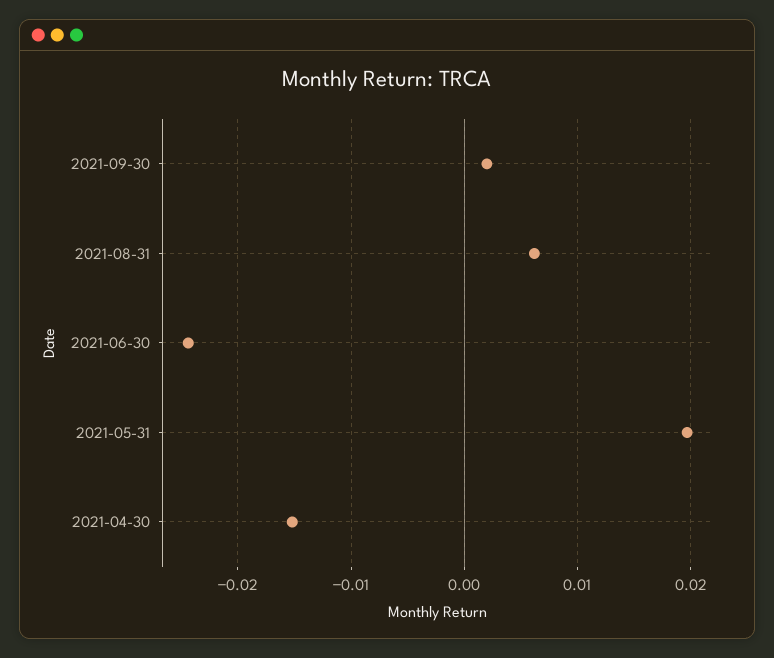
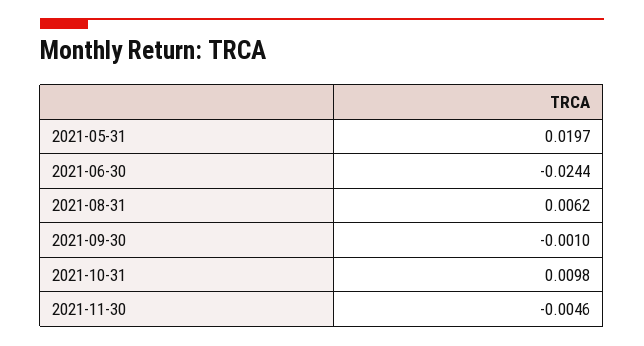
2021-09-30: 0.002 -> -0.001
2021-04-30: -0.015 -> none
2021-10-31: none -> 0.0098
2021-11-30: none -> -0.0046

